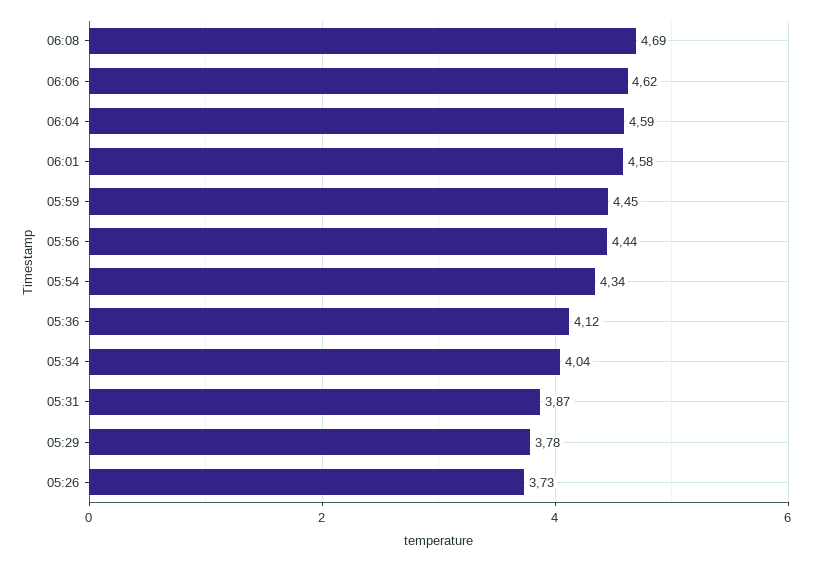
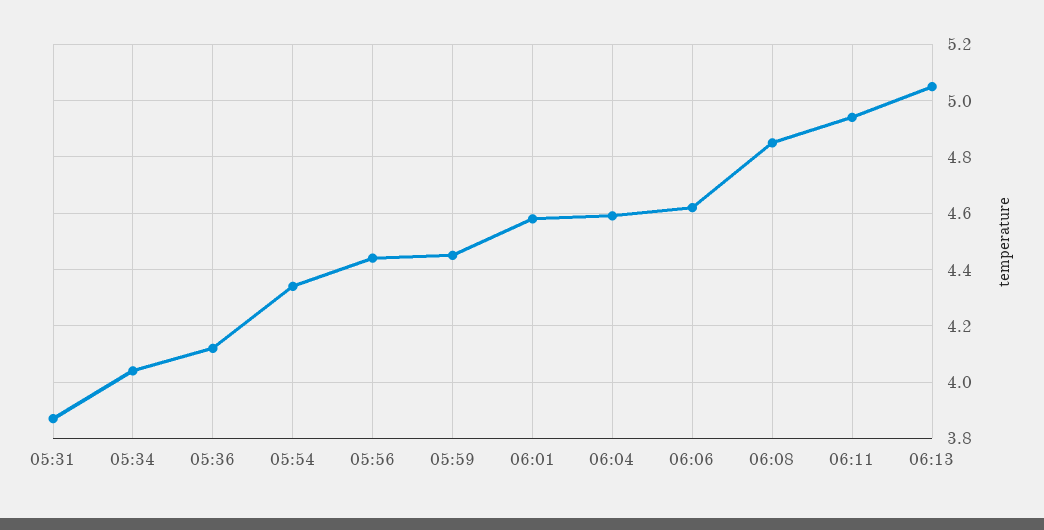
06:08: 4.69 -> 4.85
05:29: 3.78 -> none
05:26: 3.73 -> none
06:11: none -> 4.95
06:13: none -> 5.05

